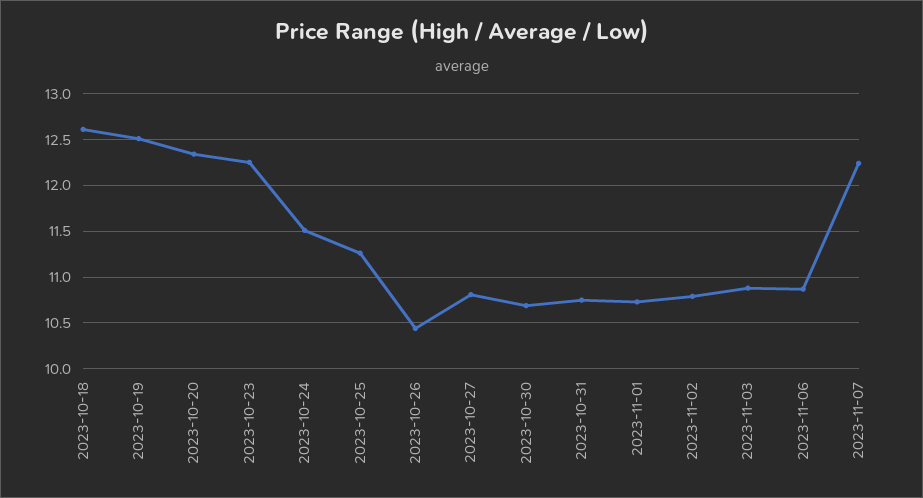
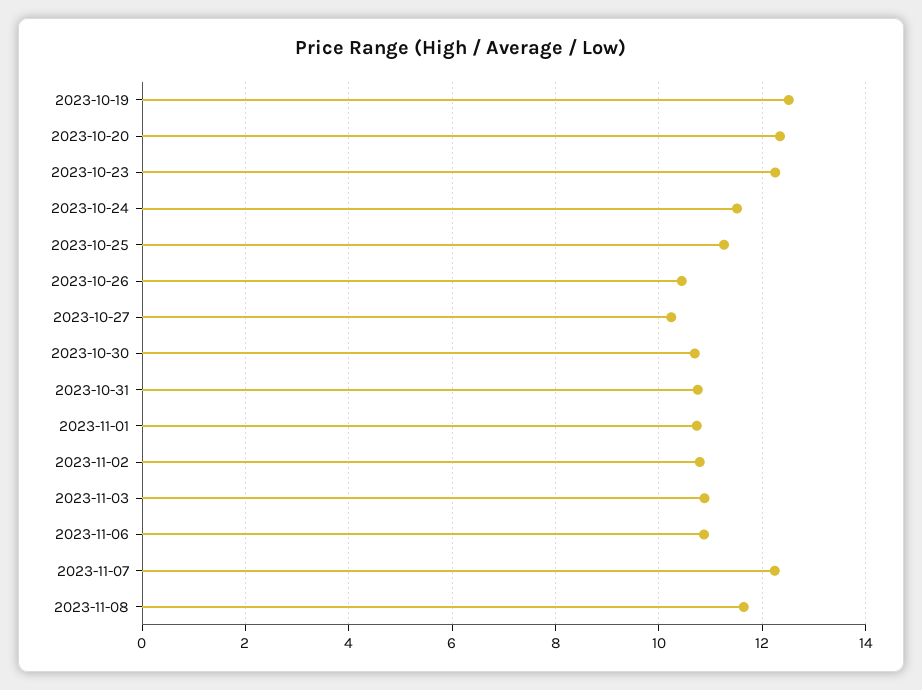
2023-10-18: 12.6 -> none
2023-10-27: 10.8 -> 10.2
2023-11-08: none -> 11.6

